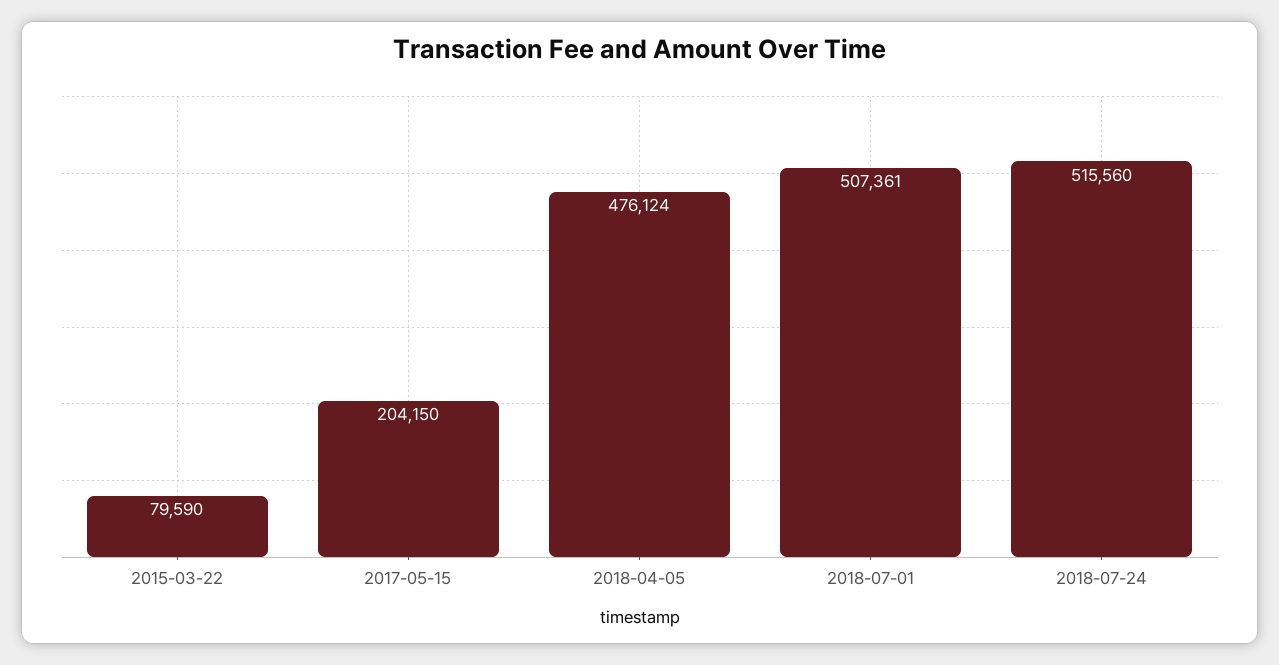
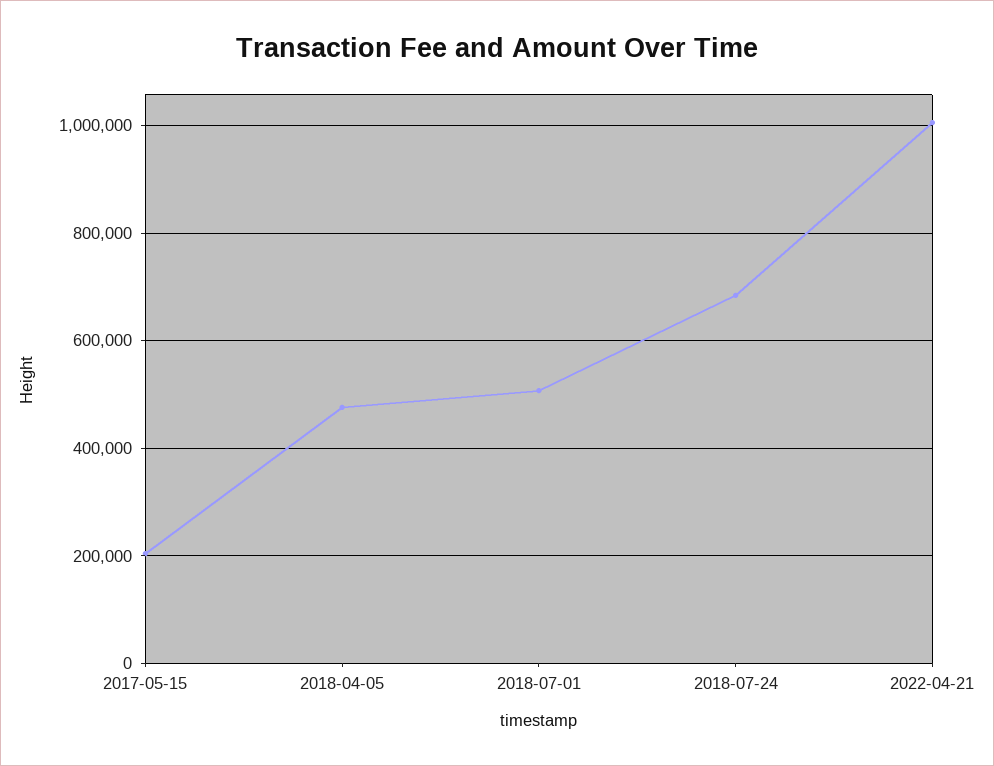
2015-03-22: 79590 -> none
2018-07-24: 515560 -> 680000
2022-04-21: none -> 1000000

